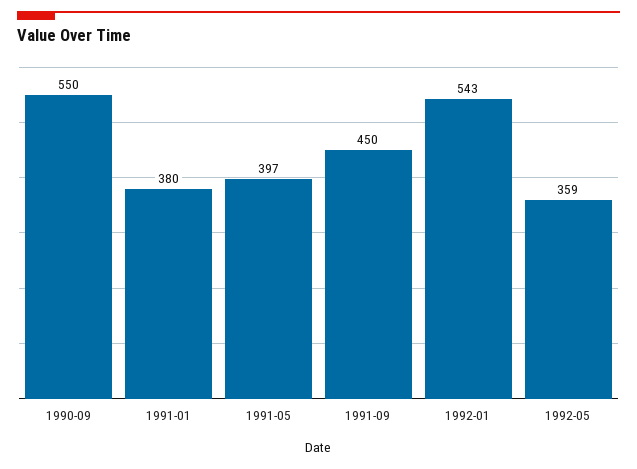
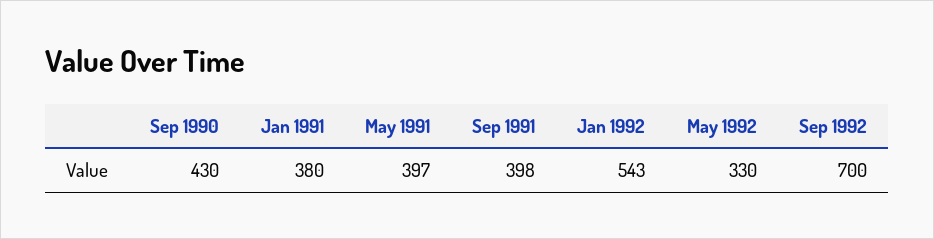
1990-09: 550 -> 430
1991-09: 450 -> 398
1992-05: 359 -> 330
Sep 1992: none -> 700

